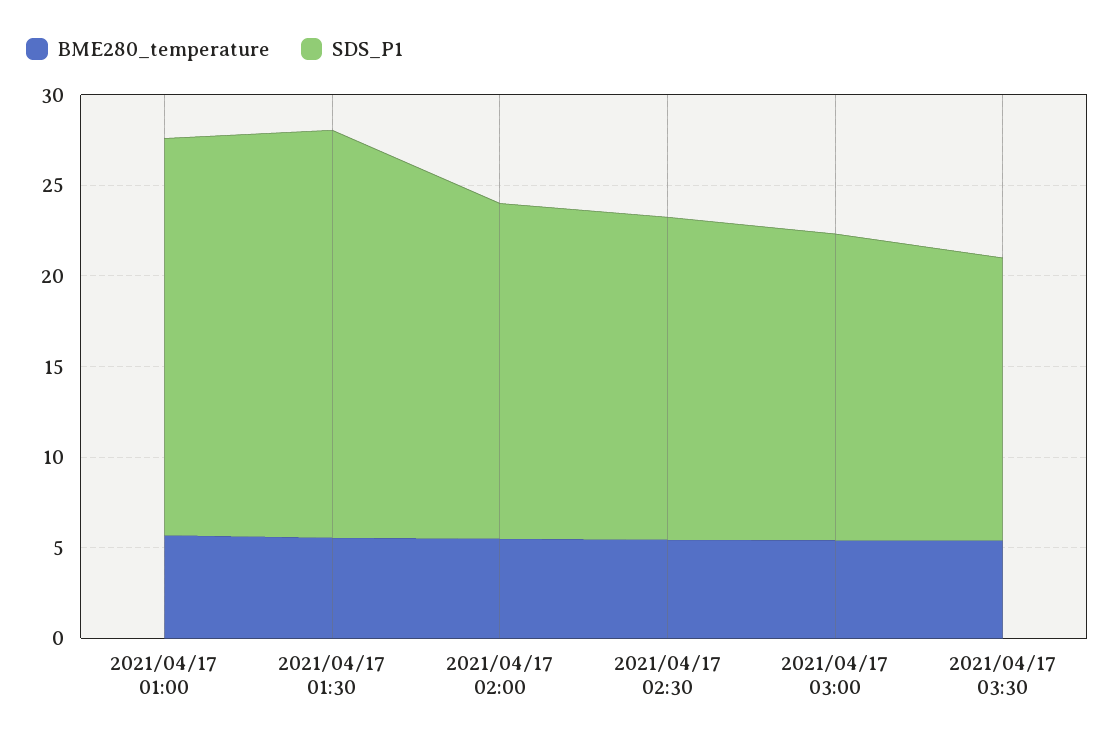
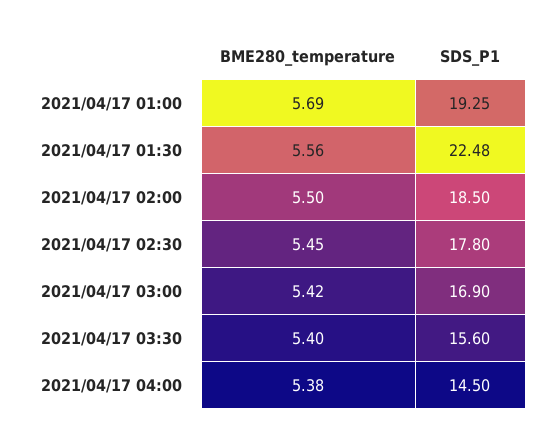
SDS_P1, 2021/04/17 01:00: 22 -> 19.25
BME280_temperature, 2021/04/17 04:00: none -> 5.38
SDS_P1, 2021/04/17 04:00: none -> 14.5

